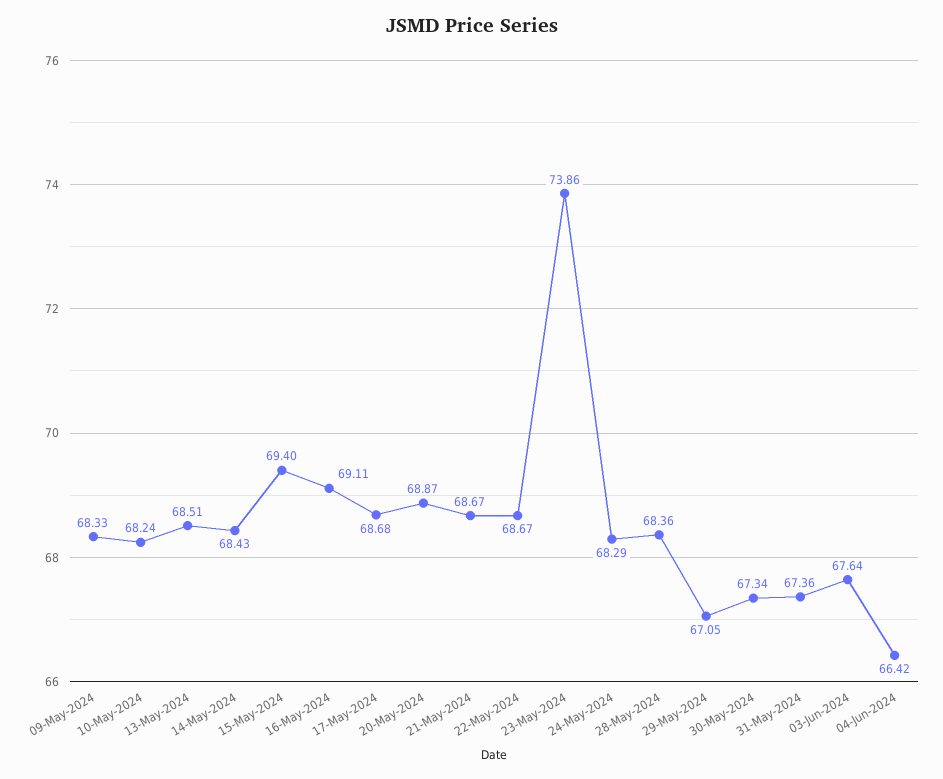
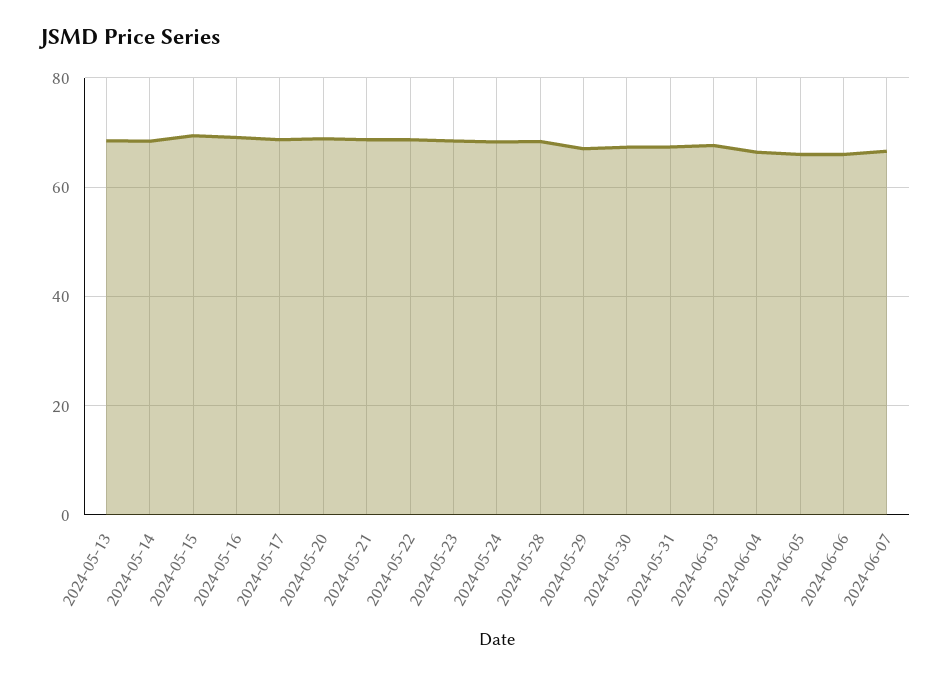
09-May-2024: 68.33 -> none
10-May-2024: 68.24 -> none
23-May-2024: 73.86 -> 68
2024-06-05: none -> 66
2024-06-06: none -> 66
2024-06-07: none -> 66

